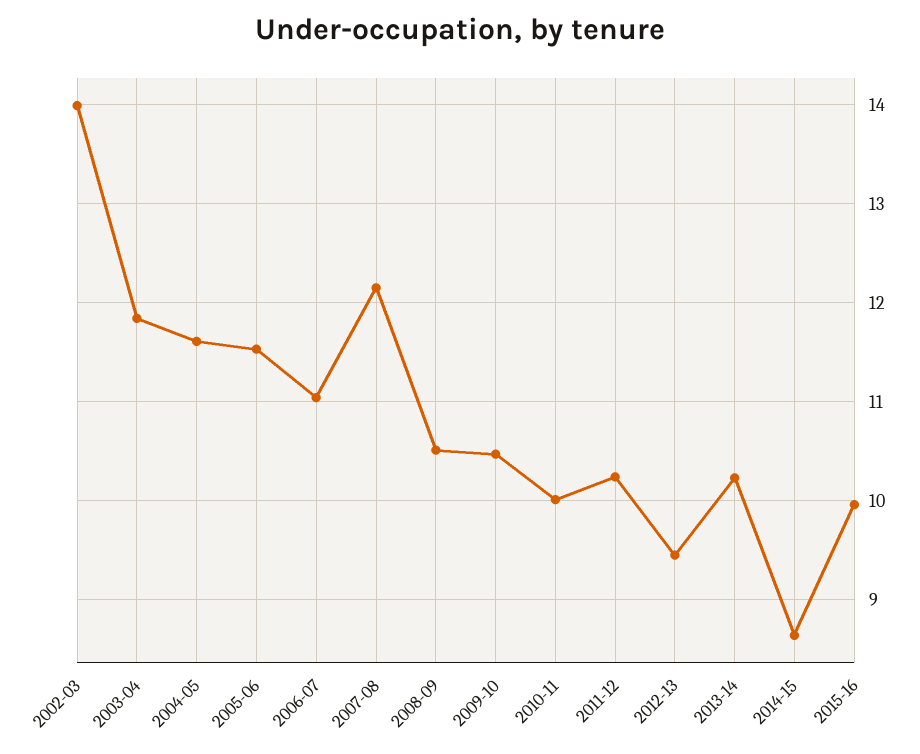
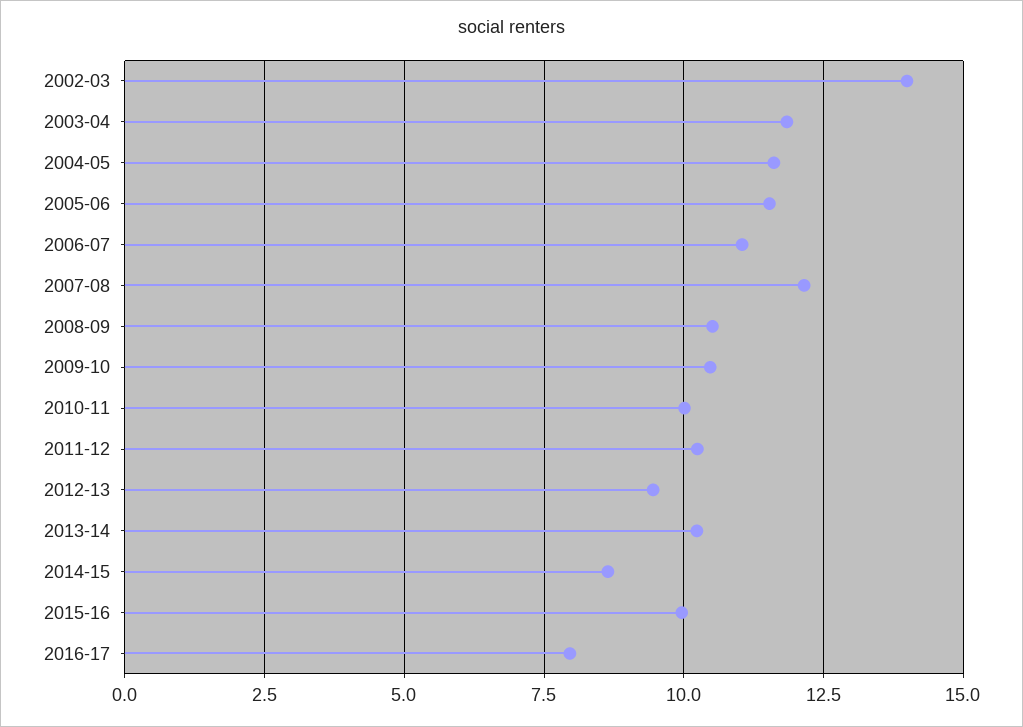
2016-17: none -> 8

